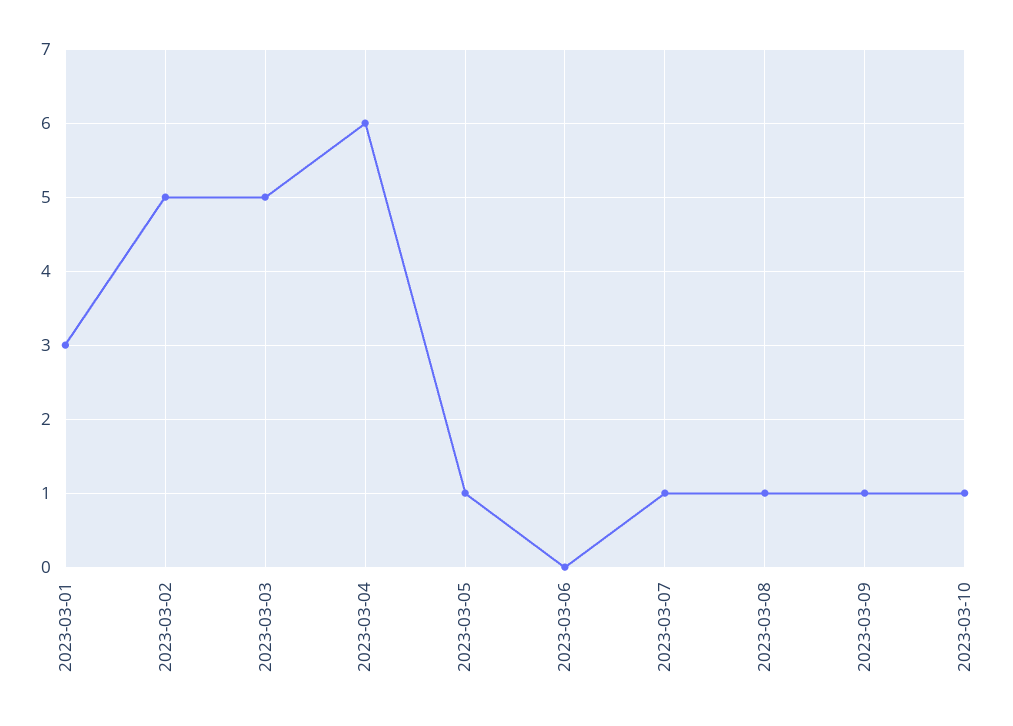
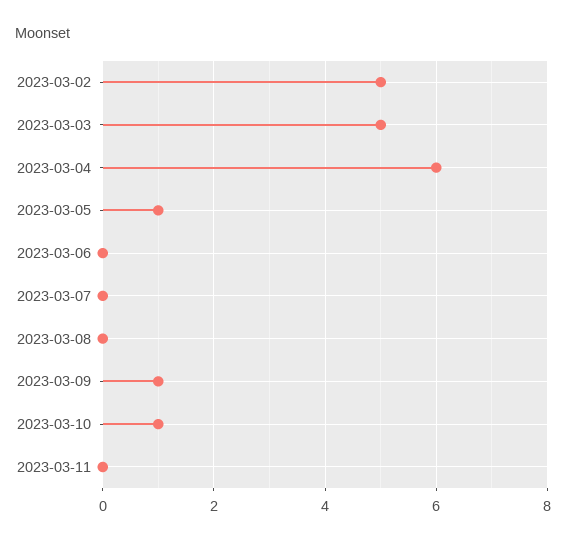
2023-03-01: 3 -> none
2023-03-07: 1 -> 0
2023-03-08: 1 -> 0
2023-03-11: none -> 0

